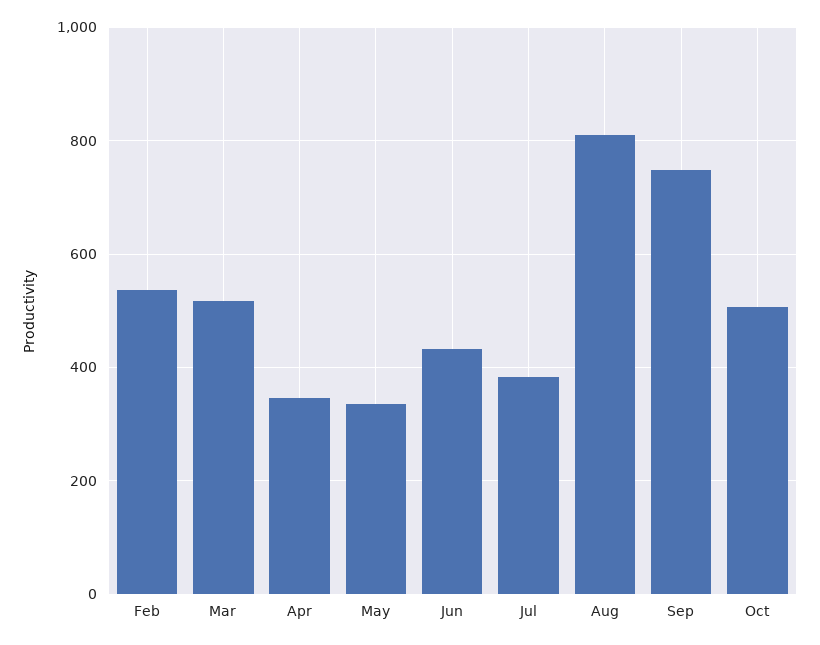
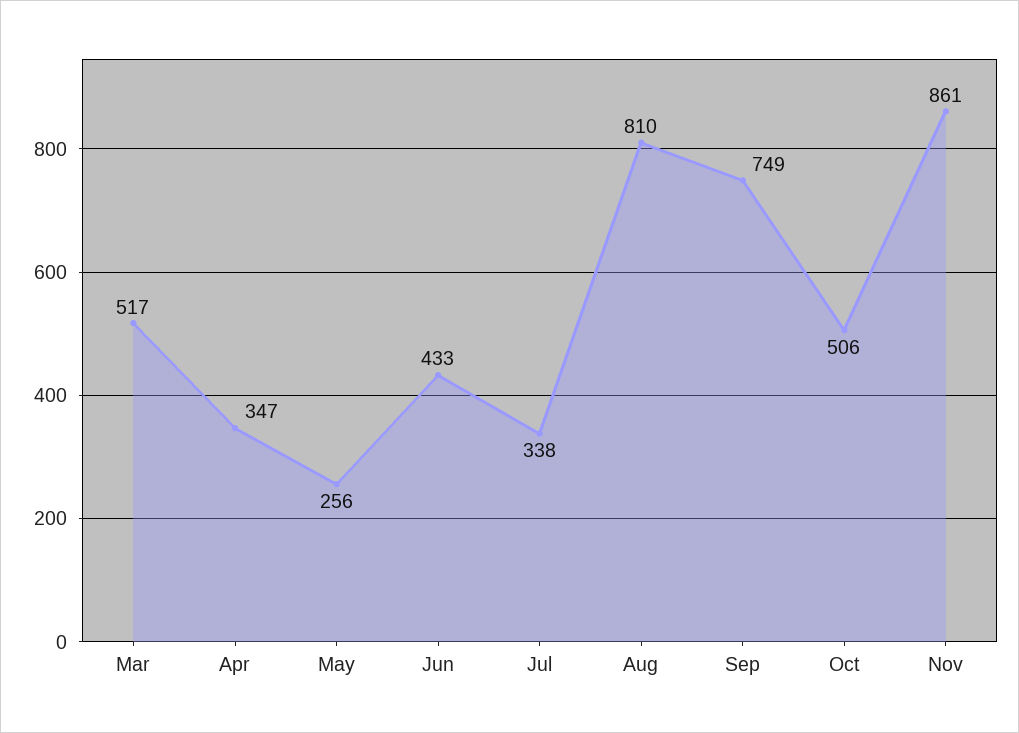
Feb: 540 -> none
May: 340 -> 256
Jul: 380 -> 338
Nov: none -> 861

